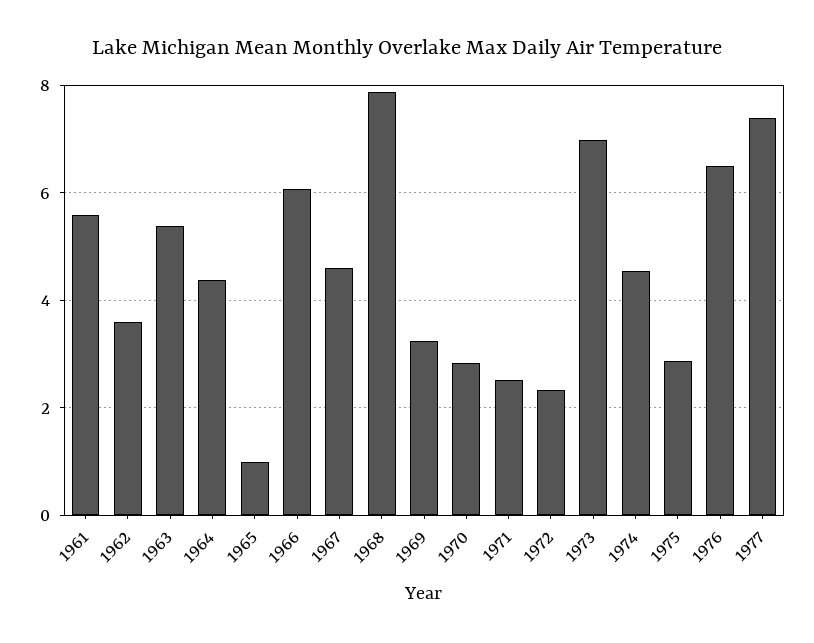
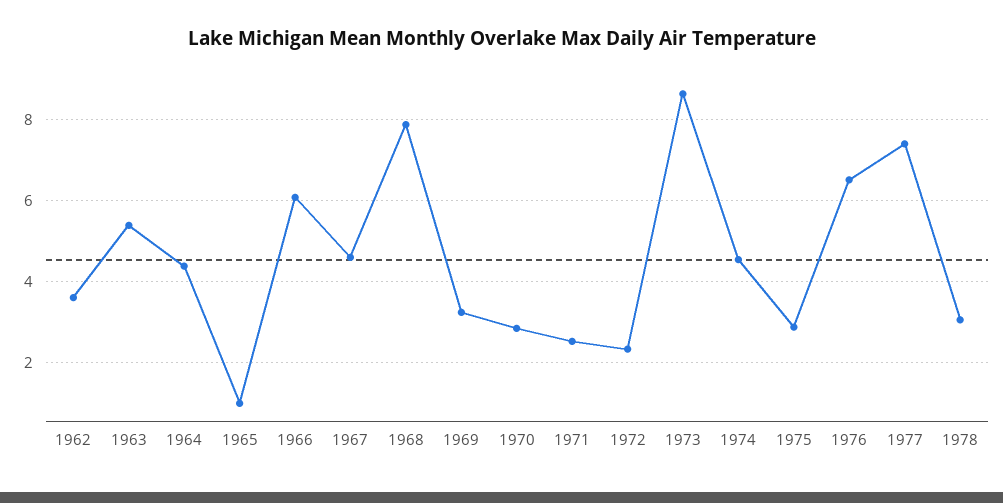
1961: 5.6 -> none
1973: 7 -> 8.6
1978: none -> 3

